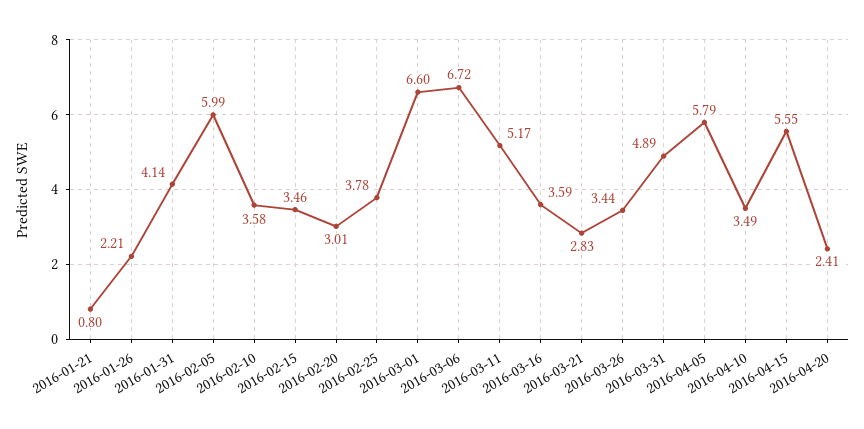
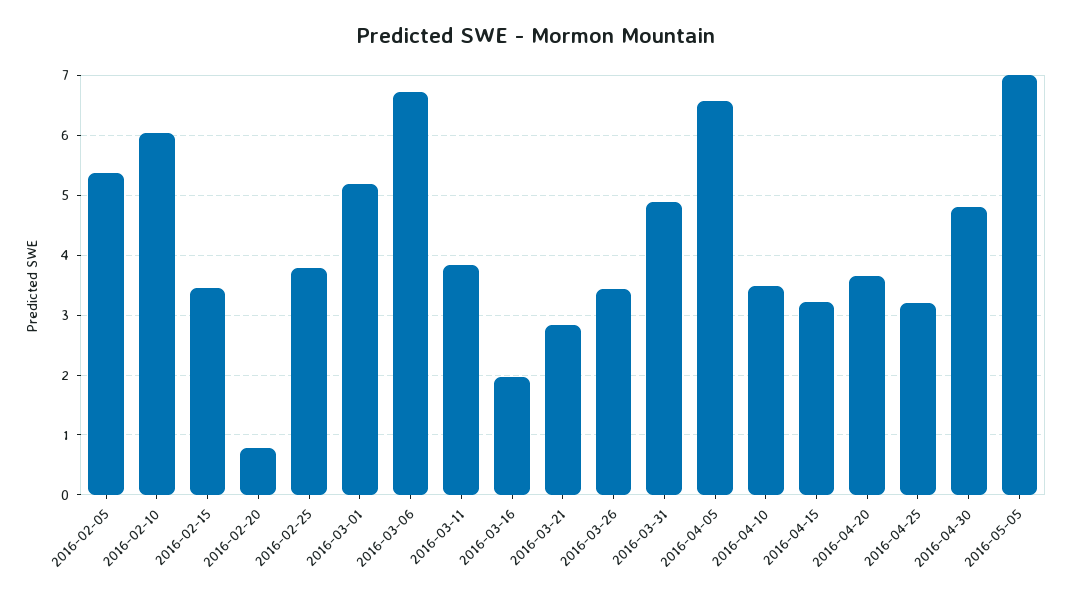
2016-01-21: 0.8 -> none
2016-01-26: 2.21 -> none
2016-01-31: 4.14 -> none
2016-02-05: 5.99 -> 5.4
2016-02-10: 3.58 -> 6
2016-02-20: 3.01 -> 0.8
2016-03-01: 6.6 -> 5.2
2016-03-11: 5.17 -> 3.8
2016-03-16: 3.59 -> 2
2016-04-05: 5.79 -> 6.6
2016-04-15: 5.55 -> 3.2
2016-04-20: 2.41 -> 3.6
2016-04-25: none -> 3.2
2016-04-30: none -> 4.8
2016-05-05: none -> 7

